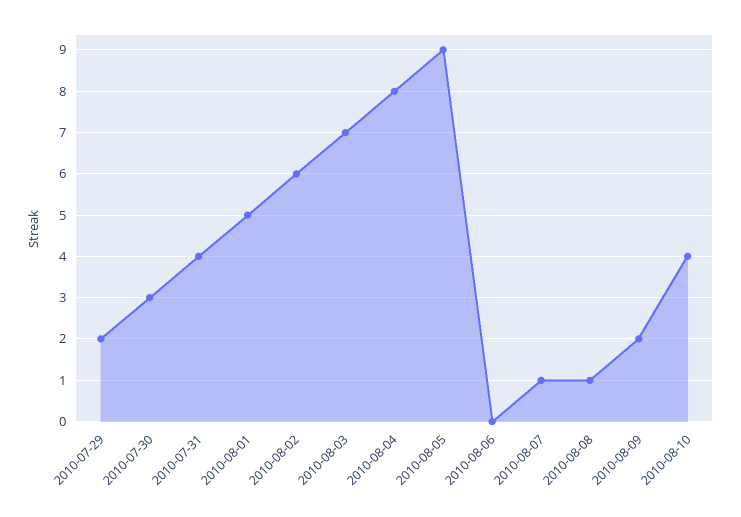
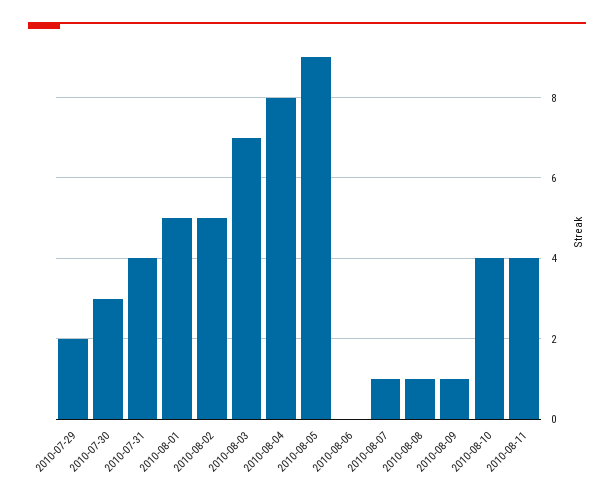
2010-08-02: 6 -> 5
2010-08-09: 2 -> 1
2010-08-11: none -> 4

